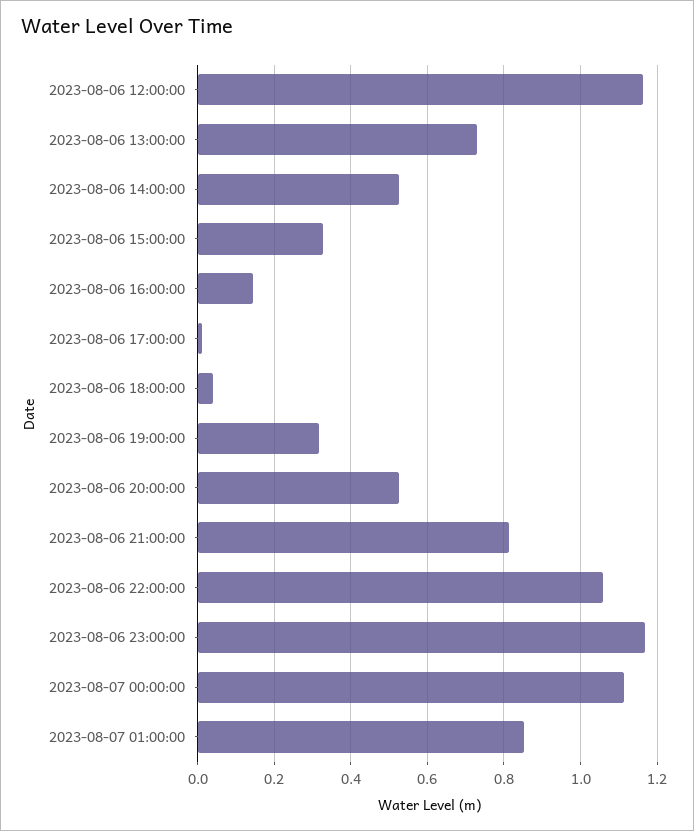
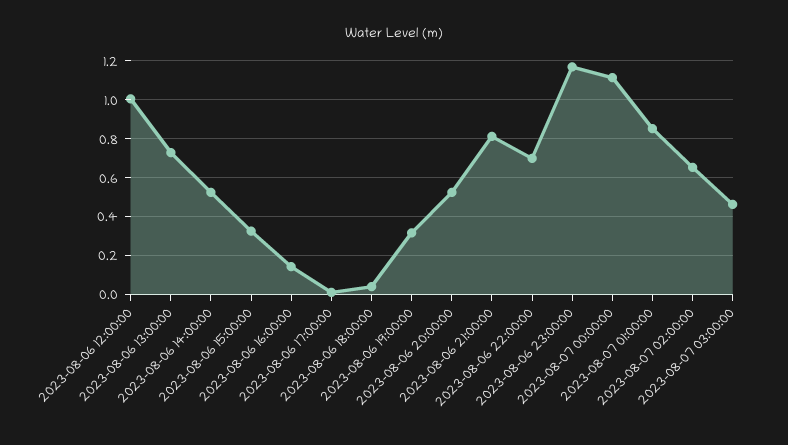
2023-08-06 12:00:00: 1.16 -> 1
2023-08-06 22:00:00: 1.06 -> 0.7
2023-08-07 02:00:00: none -> 0.65
2023-08-07 03:00:00: none -> 0.45

